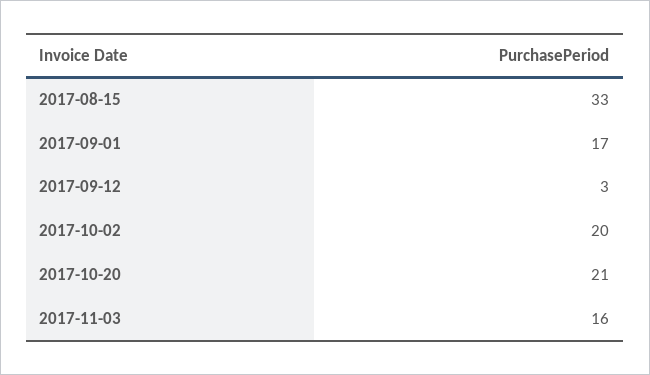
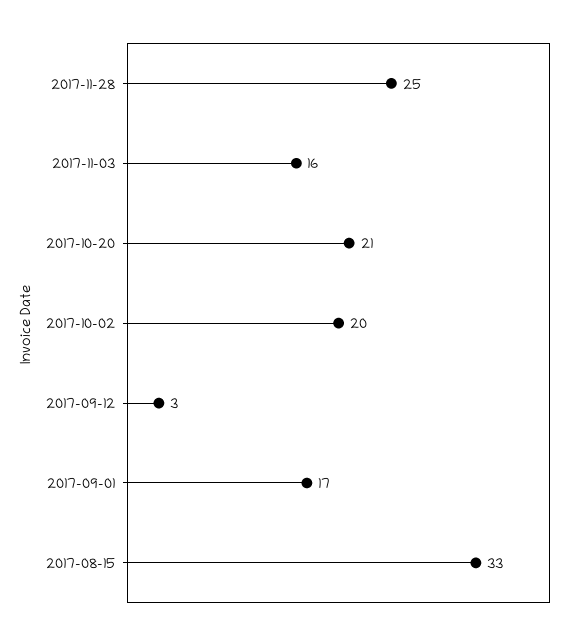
2017-11-28: none -> 25

